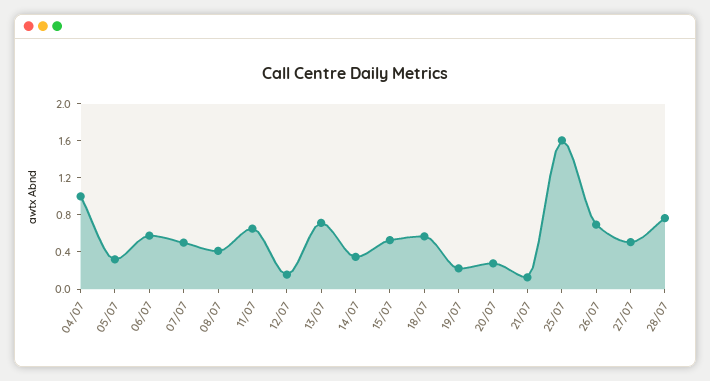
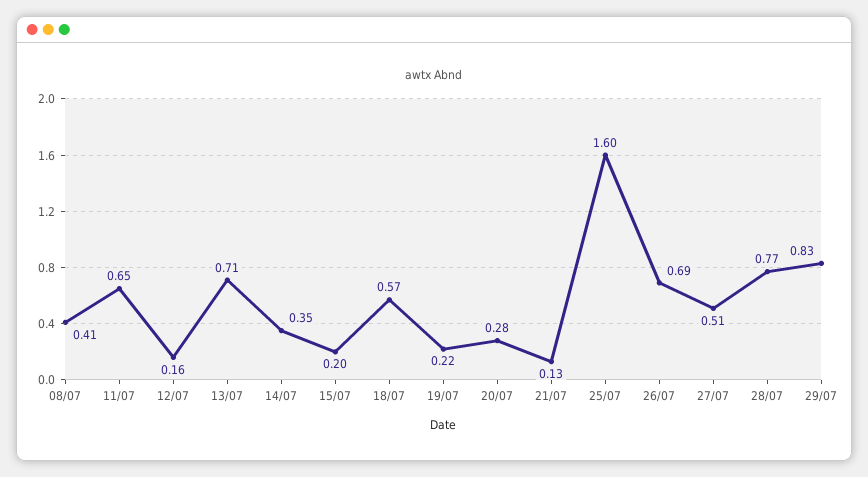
04/07: 1 -> none
05/07: 0.3 -> none
06/07: 0.6 -> none
07/07: 0.5 -> none
15/07: 0.5 -> 0.2
29/07: none -> 0.83

